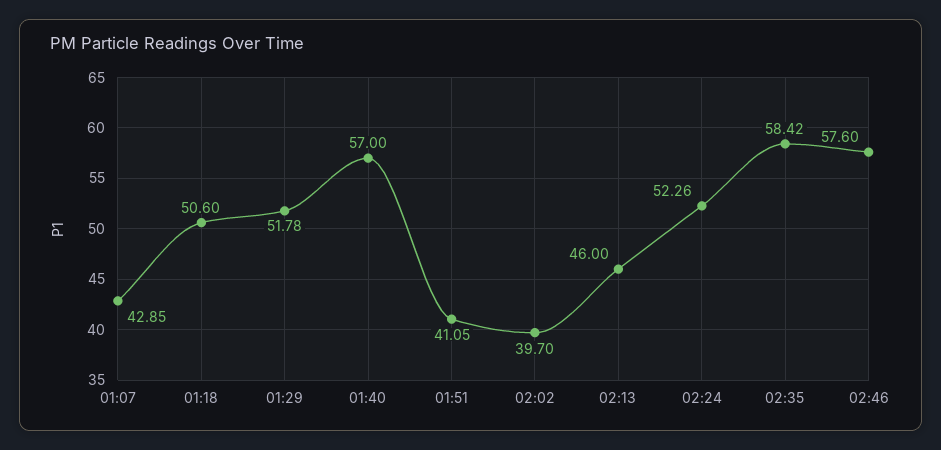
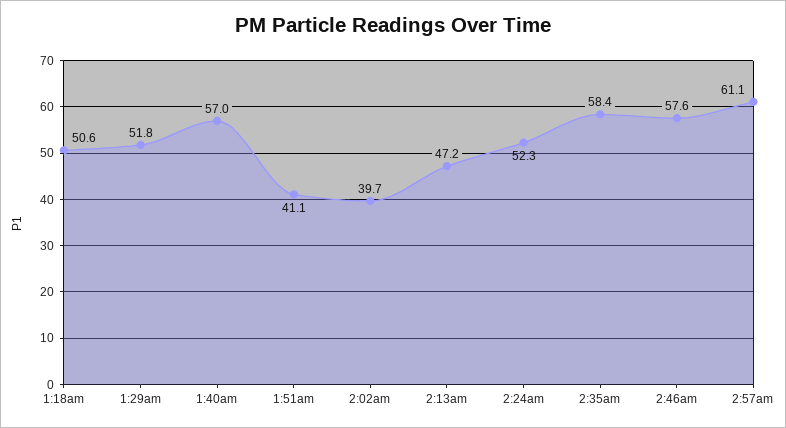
01:07: 42.85 -> none
02:13: 46 -> 47.2
2:57am: none -> 61.1

